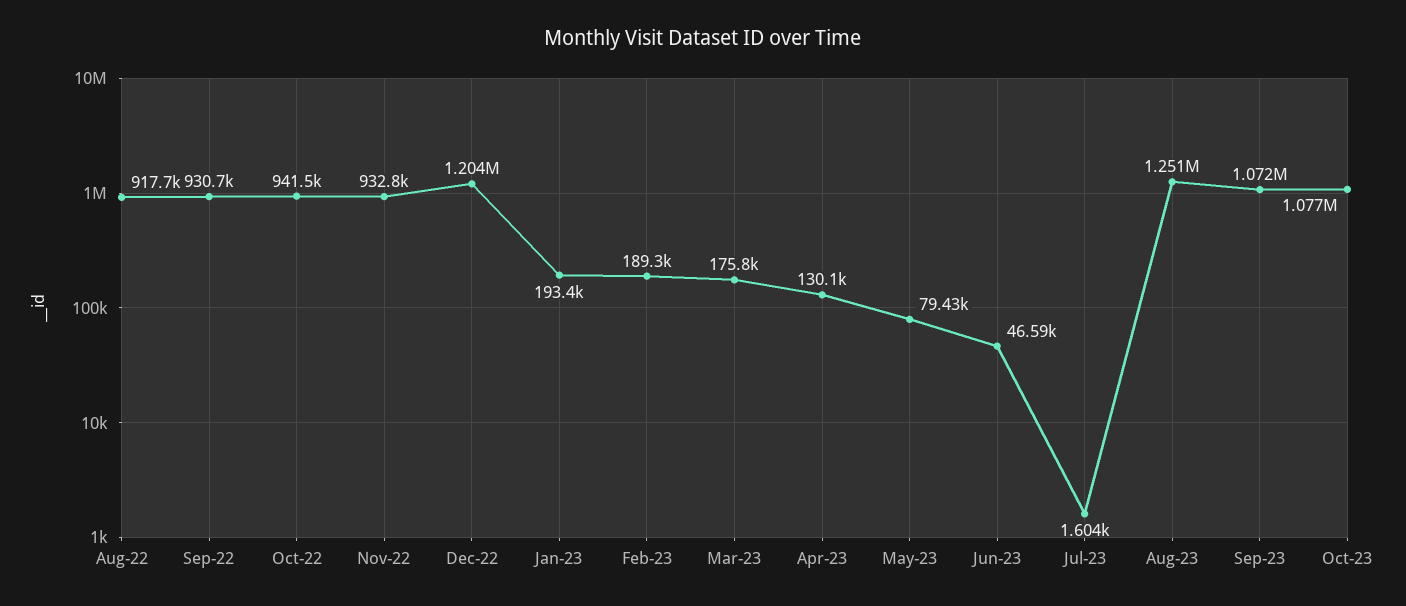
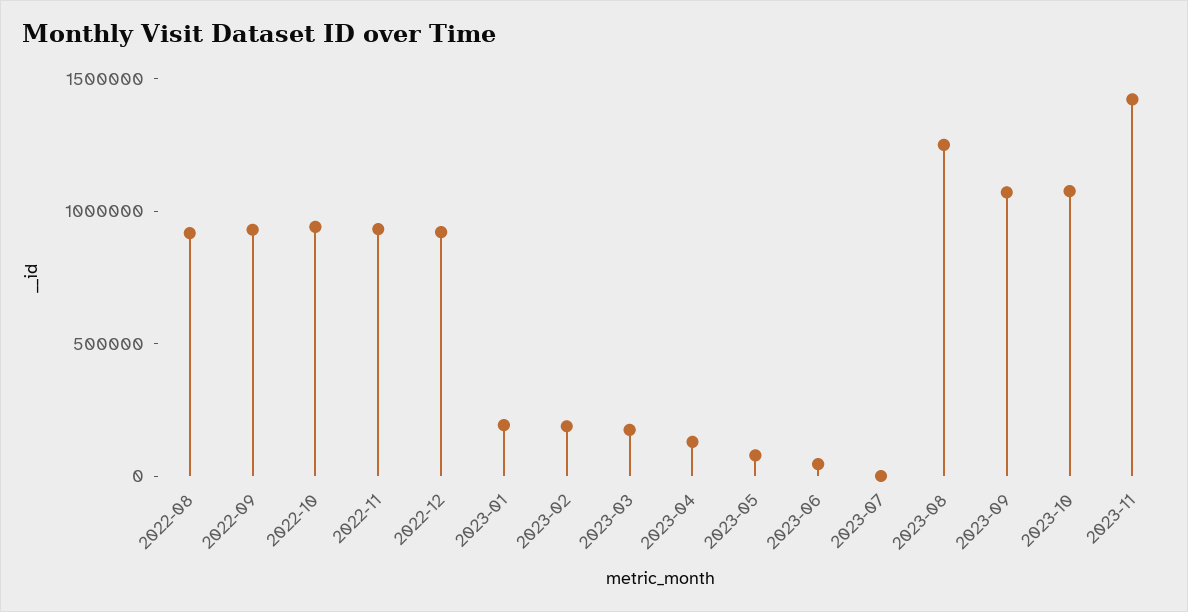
Dec-22: 1204000 -> 900000
2023-11: none -> 1400000

